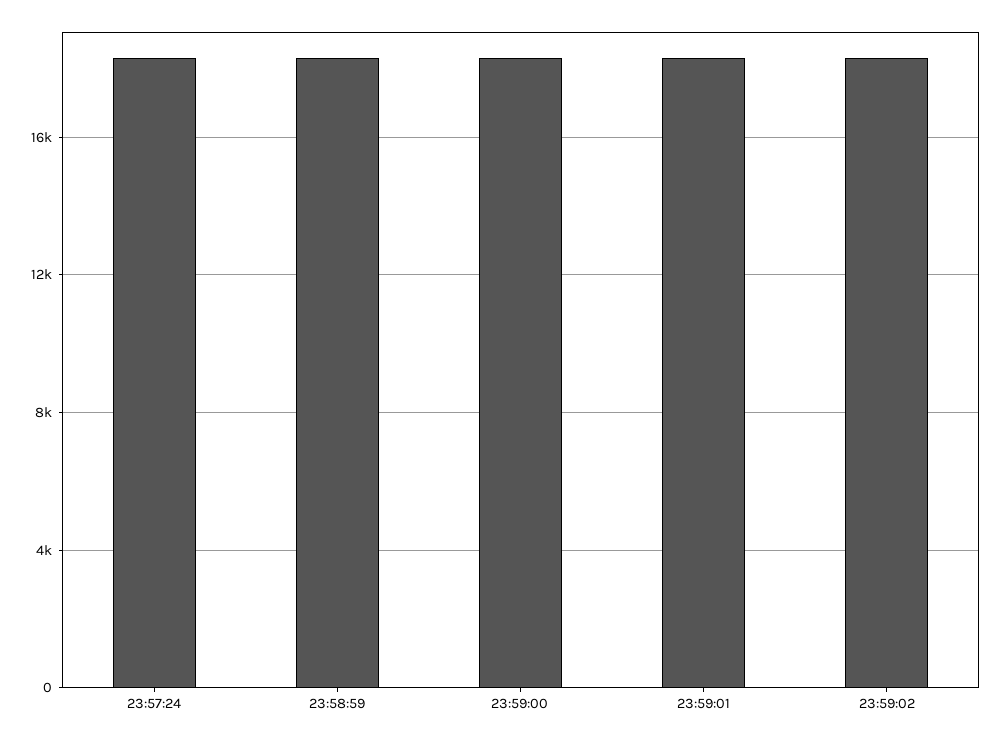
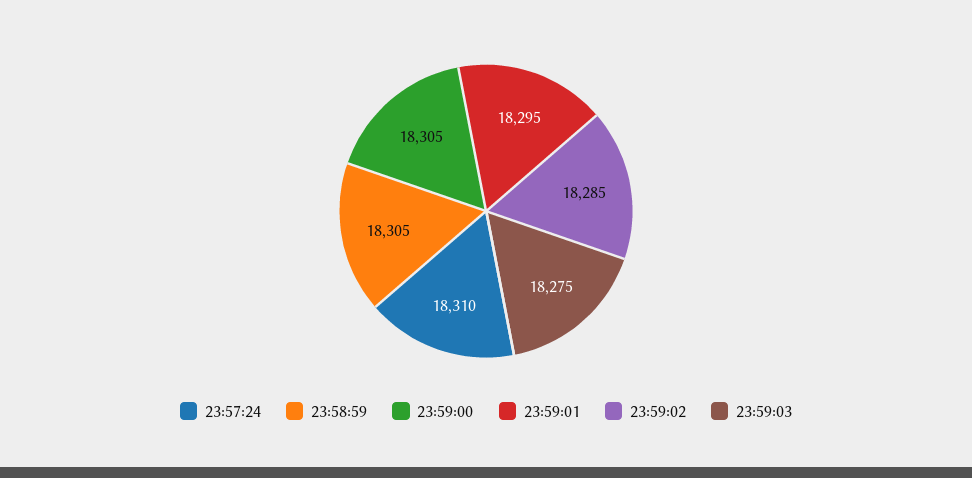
23:59:03: none -> 18275

